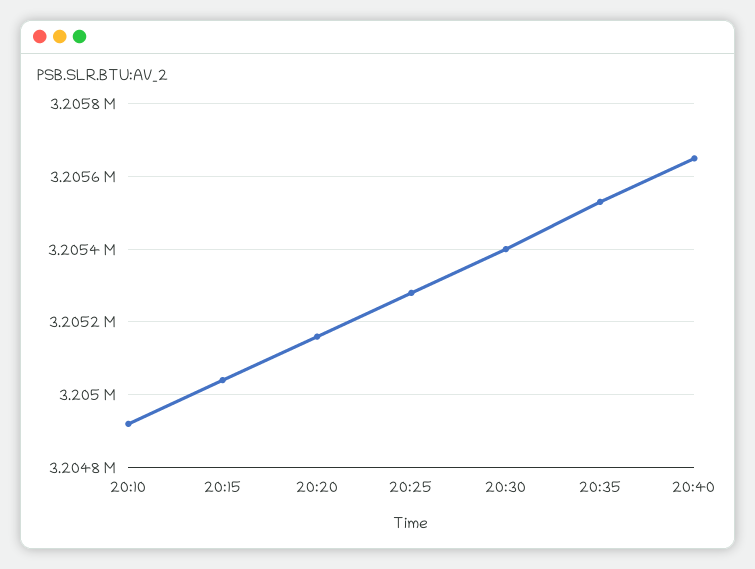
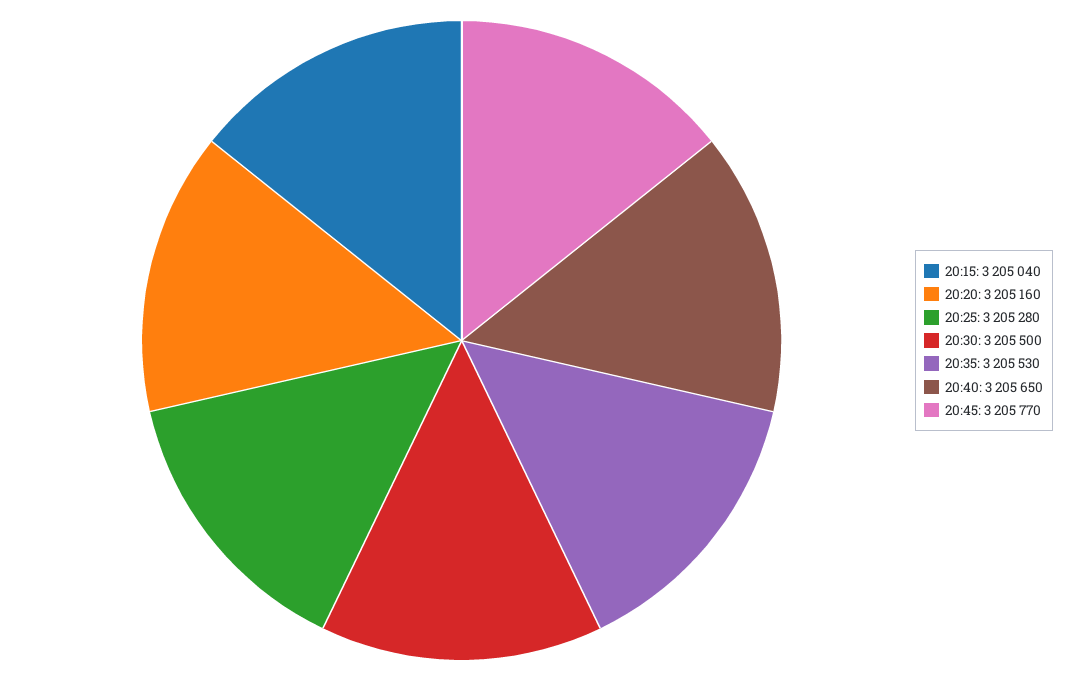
20:10: 3204920 -> none
20:30: 3205400 -> 3205500
20:45: none -> 3205770

